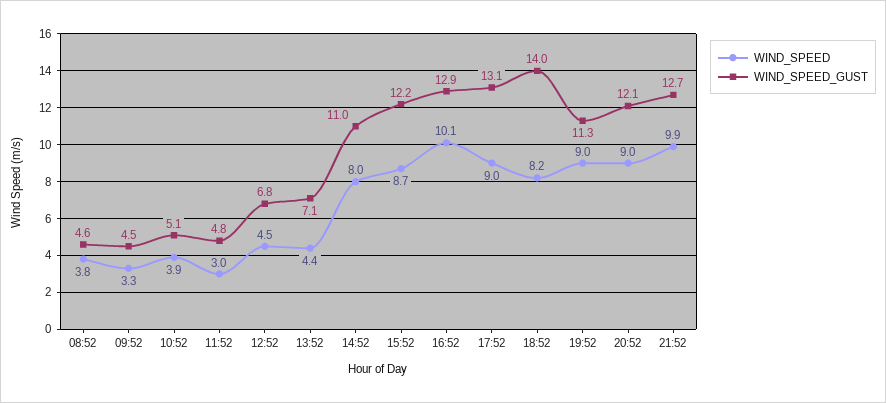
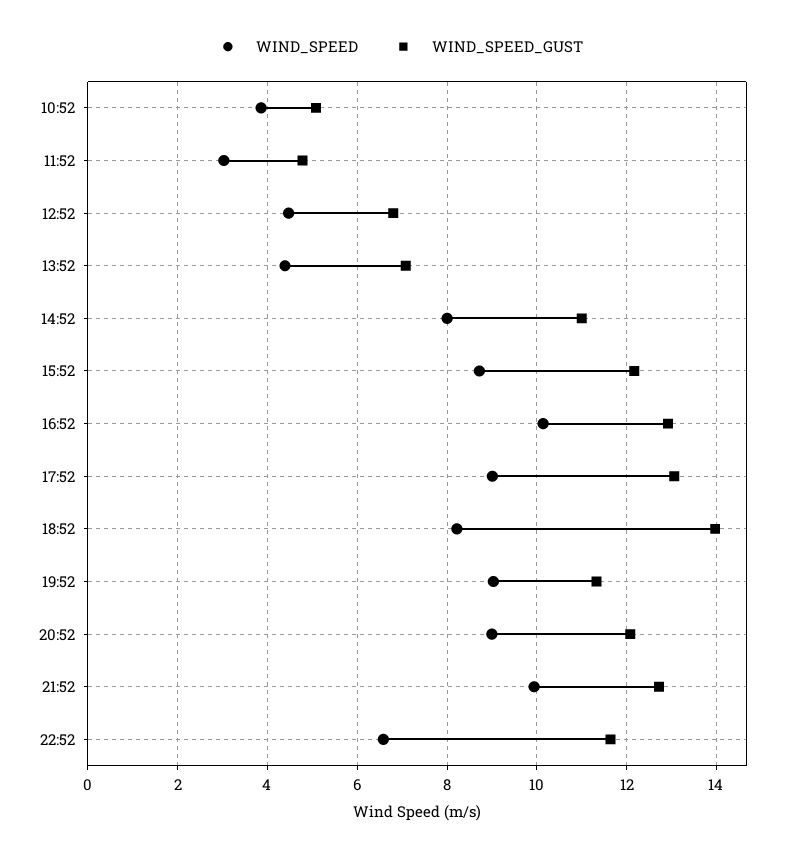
WIND_SPEED, 08:52: 3.8 -> none
WIND_SPEED_GUST, 08:52: 4.6 -> none
WIND_SPEED, 09:52: 3.3 -> none
WIND_SPEED_GUST, 09:52: 4.5 -> none
WIND_SPEED, 22:52: none -> 6.6
WIND_SPEED_GUST, 22:52: none -> 11.6

